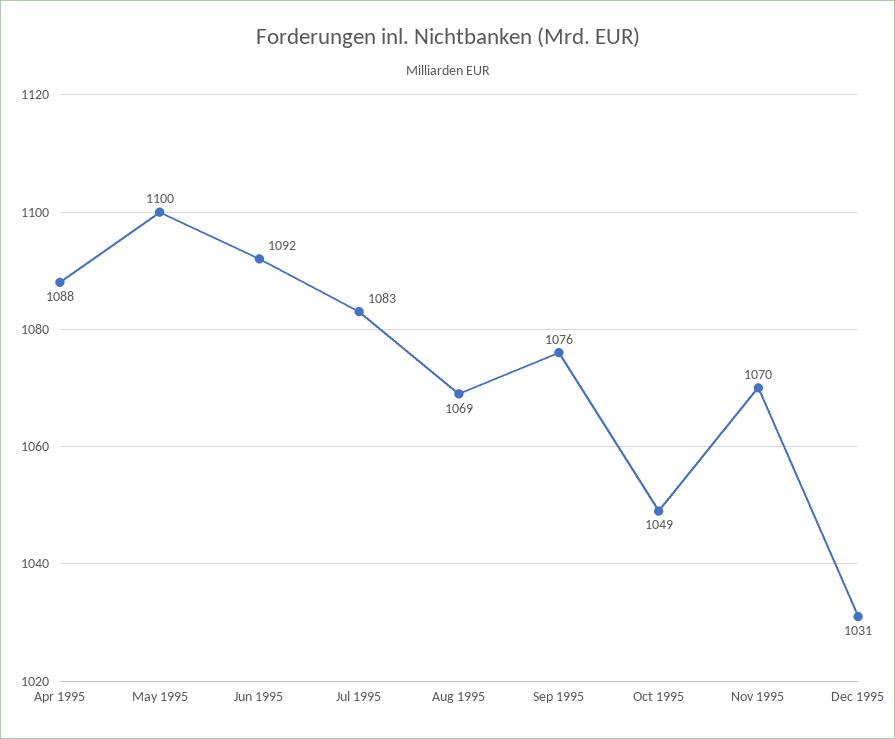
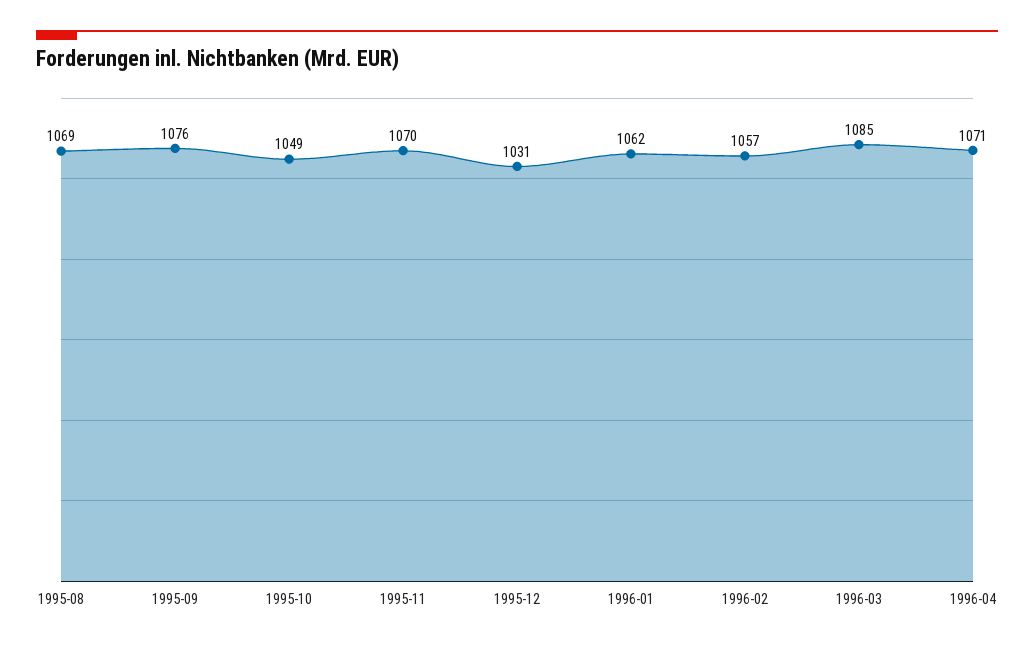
Apr 1995: 1088 -> none
May 1995: 1100 -> none
Jun 1995: 1092 -> none
Jul 1995: 1083 -> none
1996-01: none -> 1062
1996-02: none -> 1057
1996-03: none -> 1085
1996-04: none -> 1071

